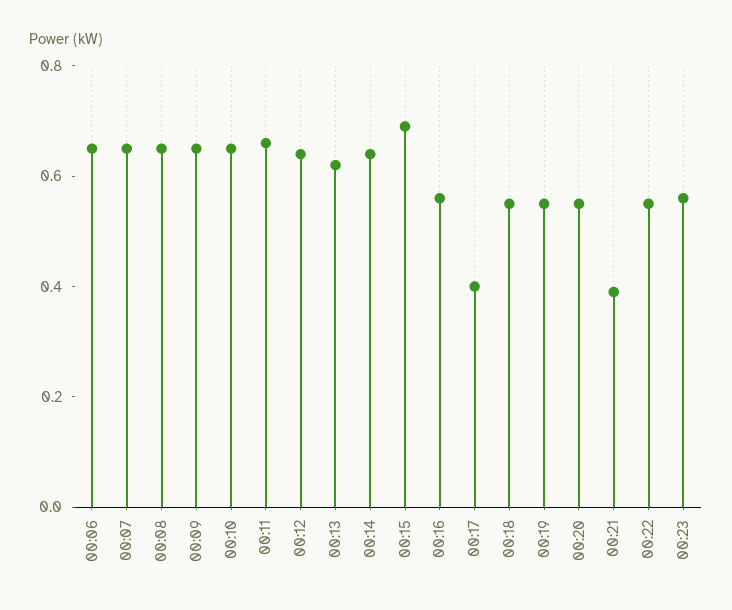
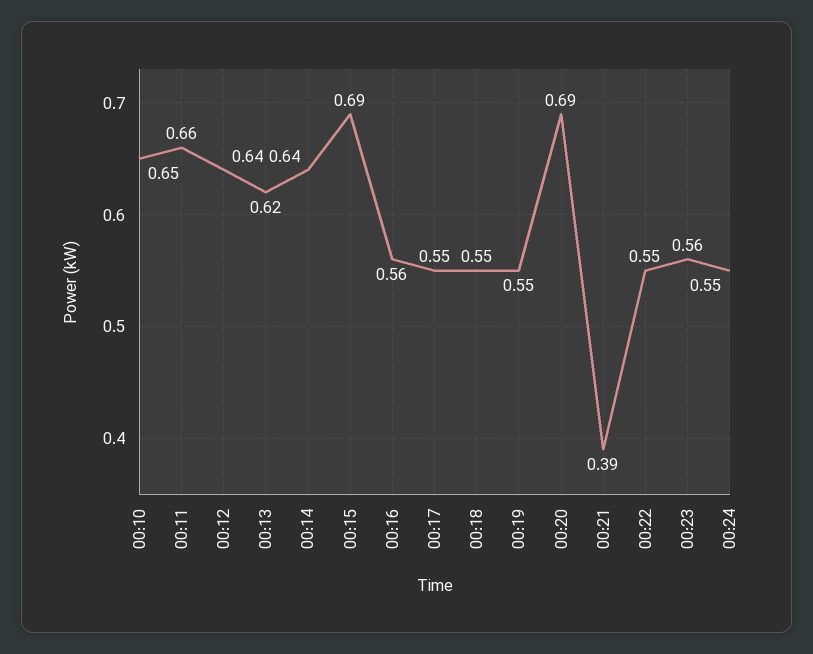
00:06: 0.65 -> none
00:07: 0.65 -> none
00:08: 0.65 -> none
00:09: 0.65 -> none
00:17: 0.4 -> 0.55
00:20: 0.55 -> 0.69
00:24: none -> 0.55

